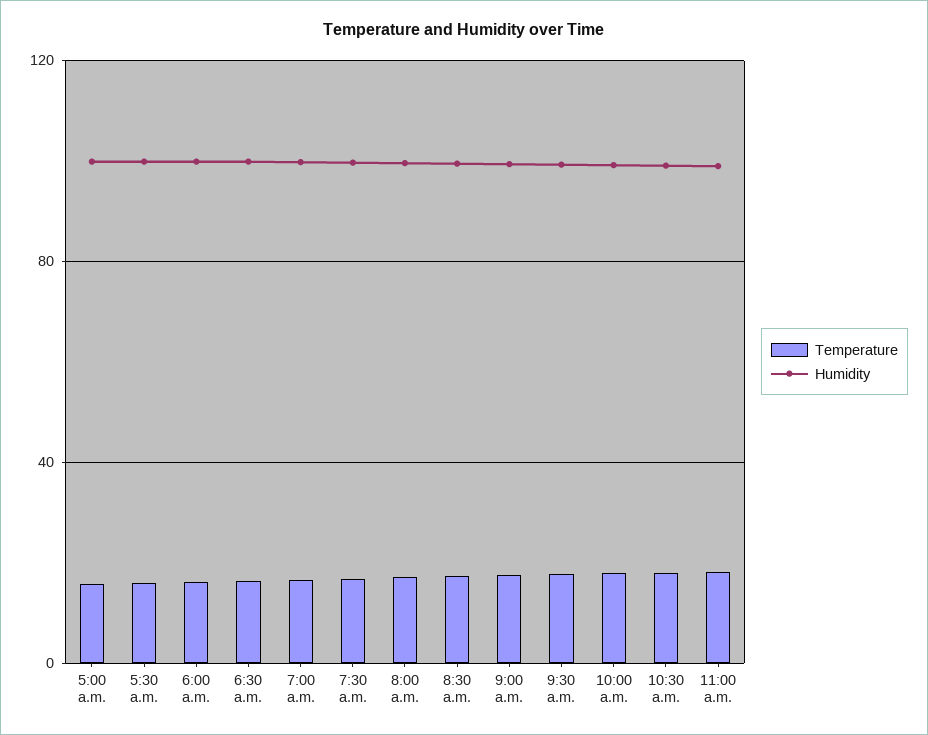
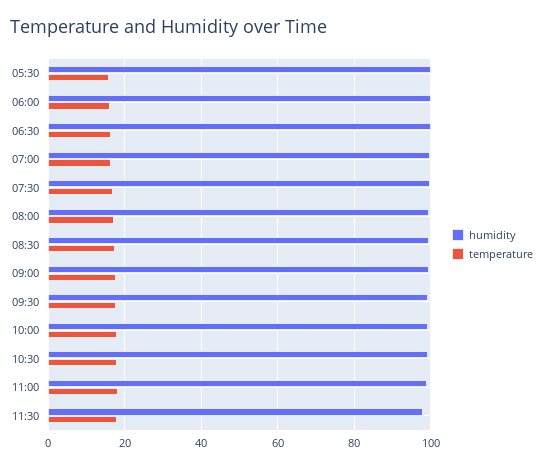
Temperature, 5:00 a.m.: 15 -> none
Humidity, 5:00 a.m.: 100 -> none
Humidity, 11:30: none -> 98
Temperature, 11:30: none -> 18

